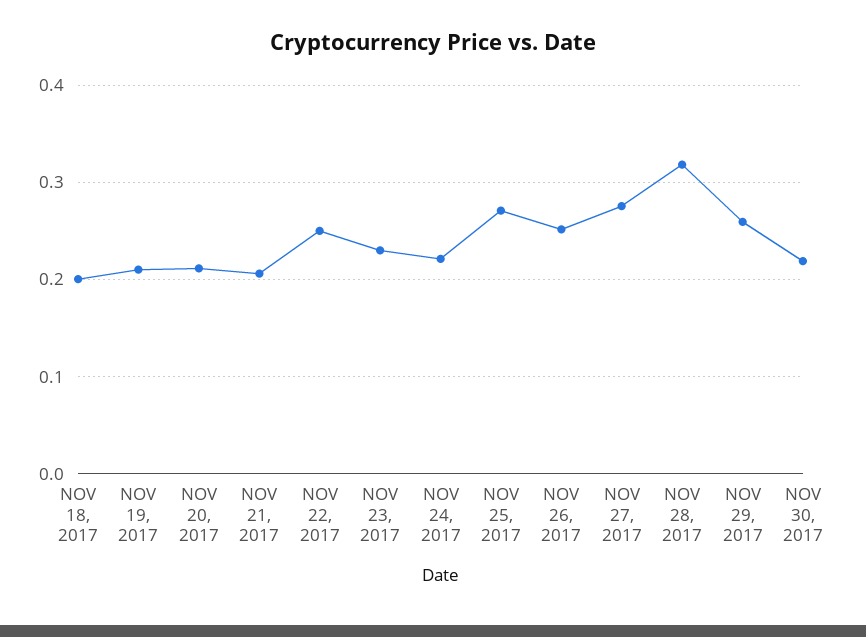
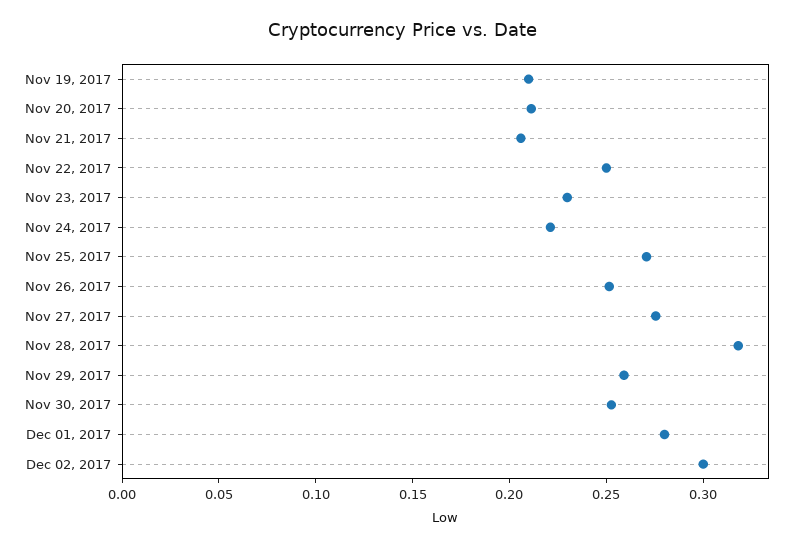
NOV 18, 2017: 0.2 -> none
NOV 30, 2017: 0.22 -> 0.25
Dec 01, 2017: none -> 0.28
Dec 02, 2017: none -> 0.3

